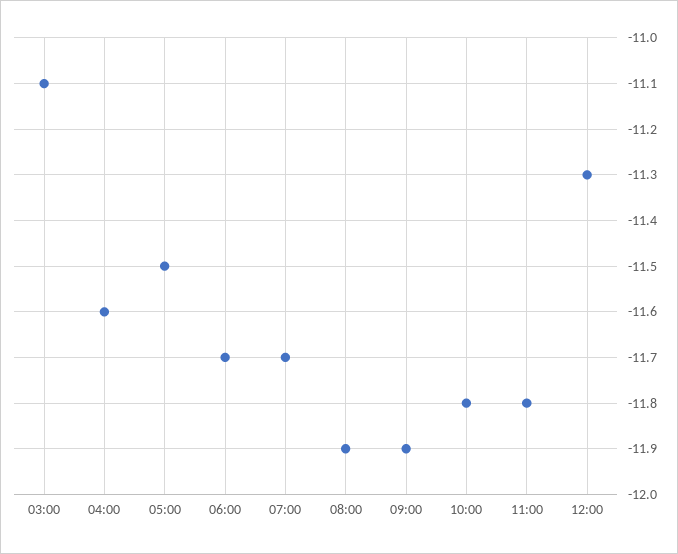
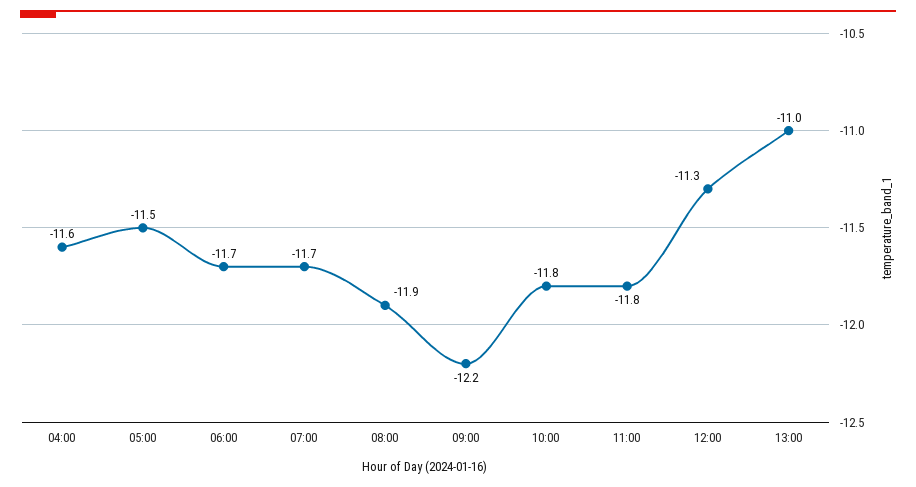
03:00: -11.1 -> none
09:00: -11.9 -> -12.2
13:00: none -> -11

